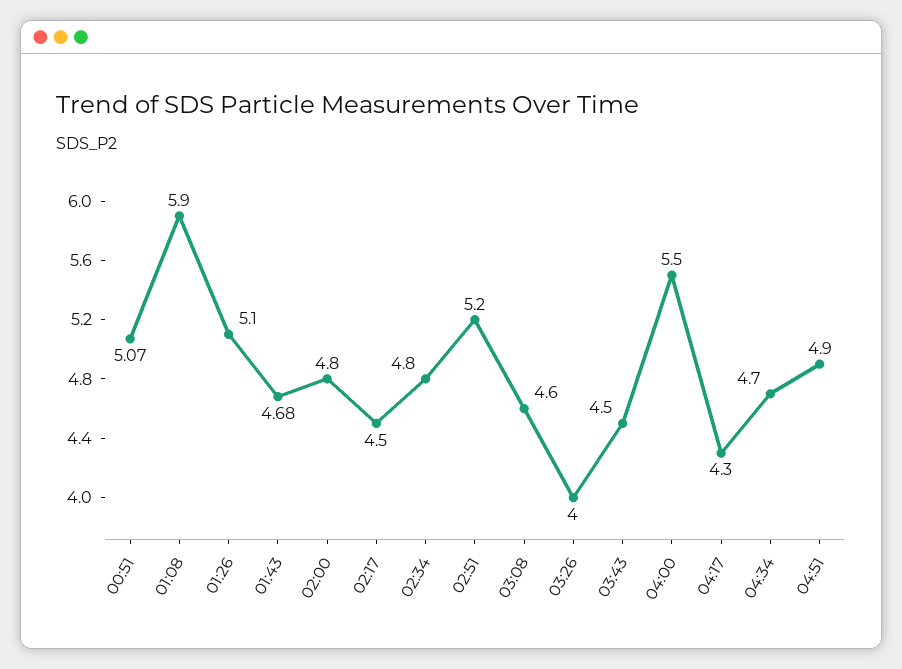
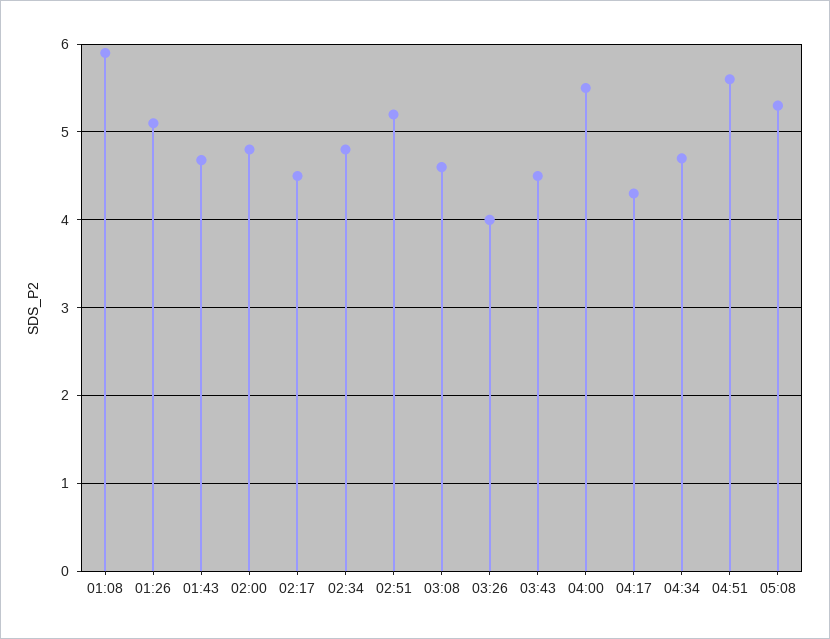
00:51: 5.07 -> none
04:51: 4.9 -> 5.6
05:08: none -> 5.3

